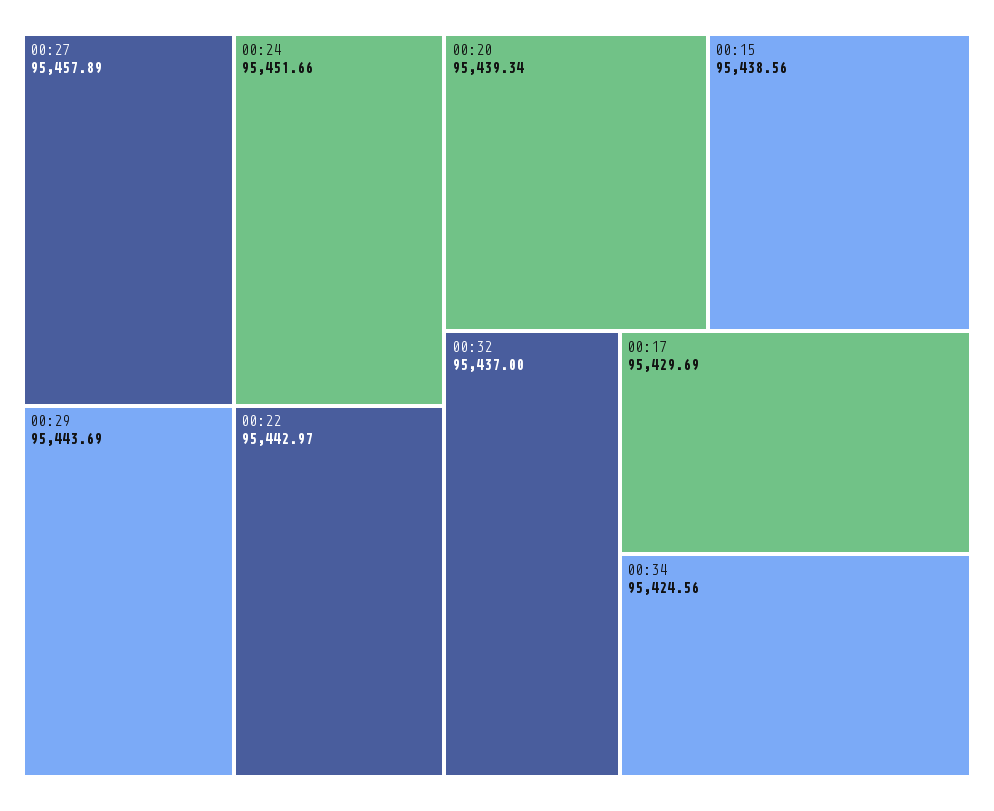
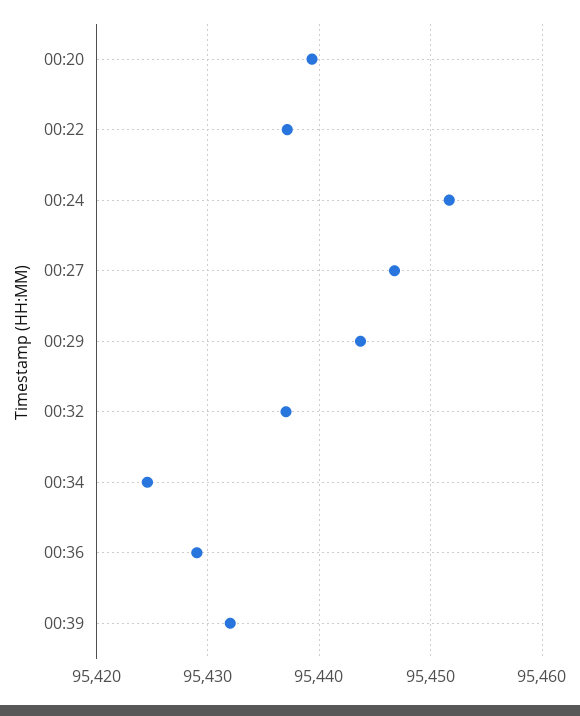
00:27: 95457.89 -> 95447
00:22: 95442.97 -> 95437
00:15: 95438.56 -> none
00:17: 95429.69 -> none
00:36: none -> 95429
00:39: none -> 95432

